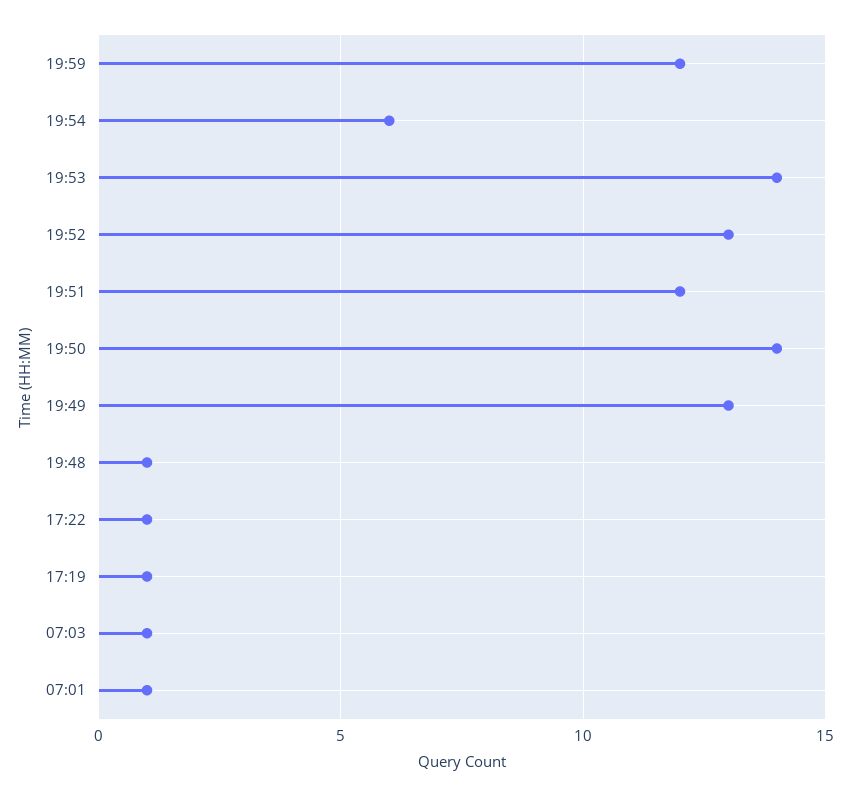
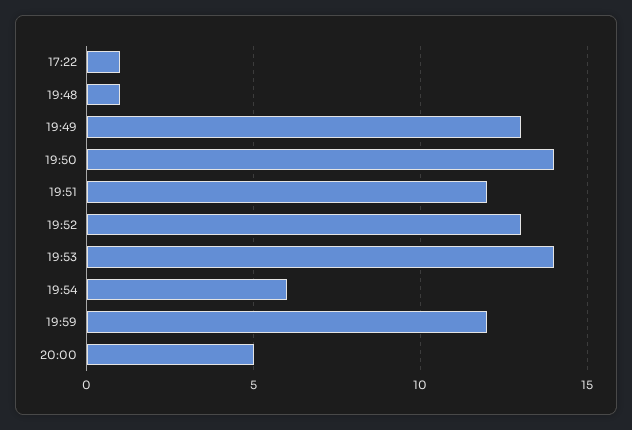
17:19: 1 -> none
07:03: 1 -> none
07:01: 1 -> none
20:00: none -> 5

